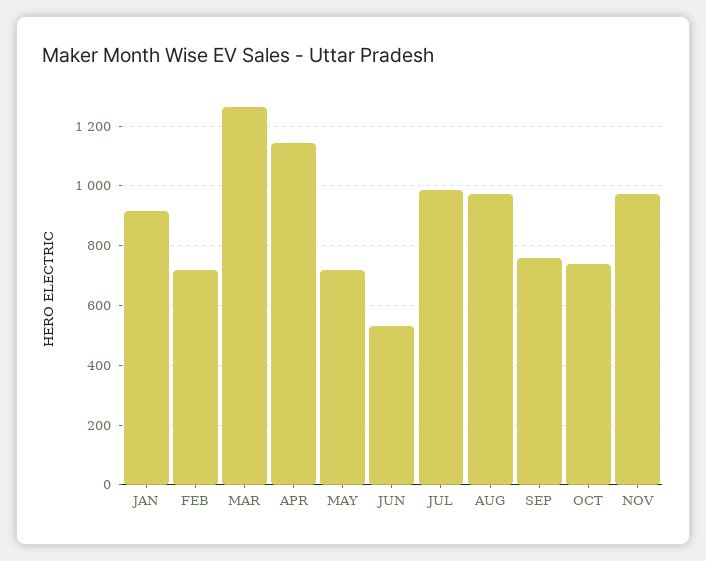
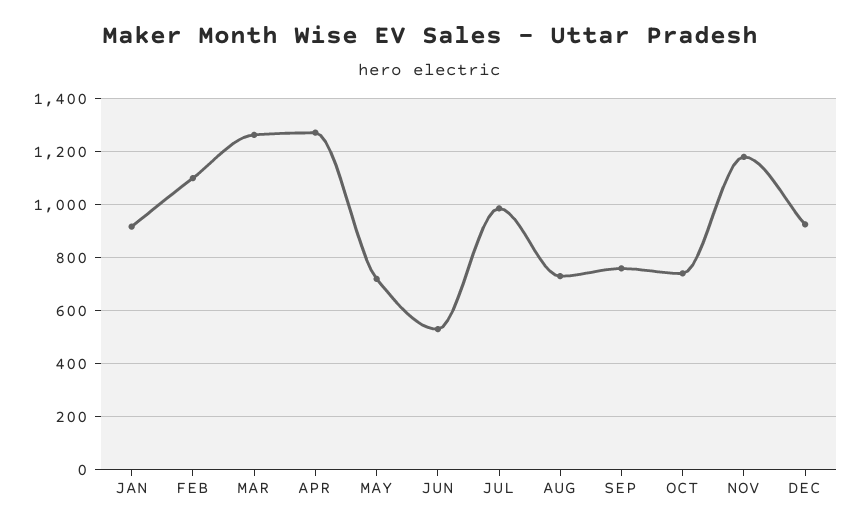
FEB: 725 -> 1100
APR: 1150 -> 1275
AUG: 975 -> 725
NOV: 975 -> 1175
DEC: none -> 925

